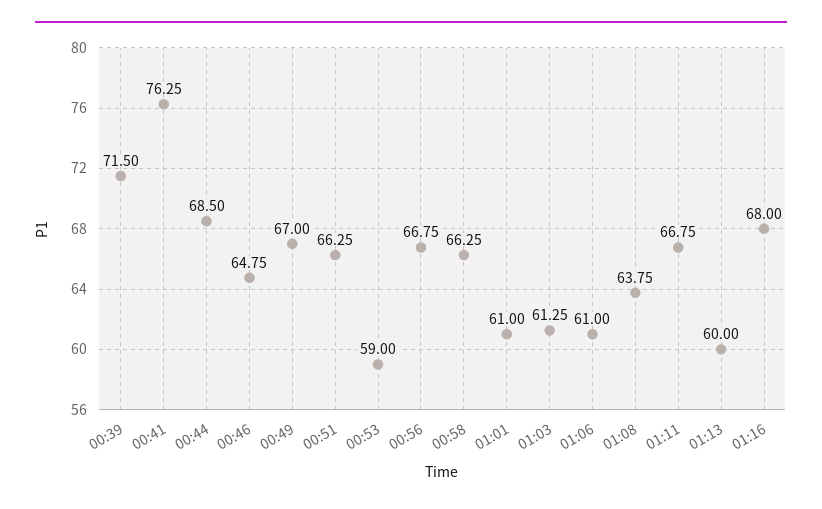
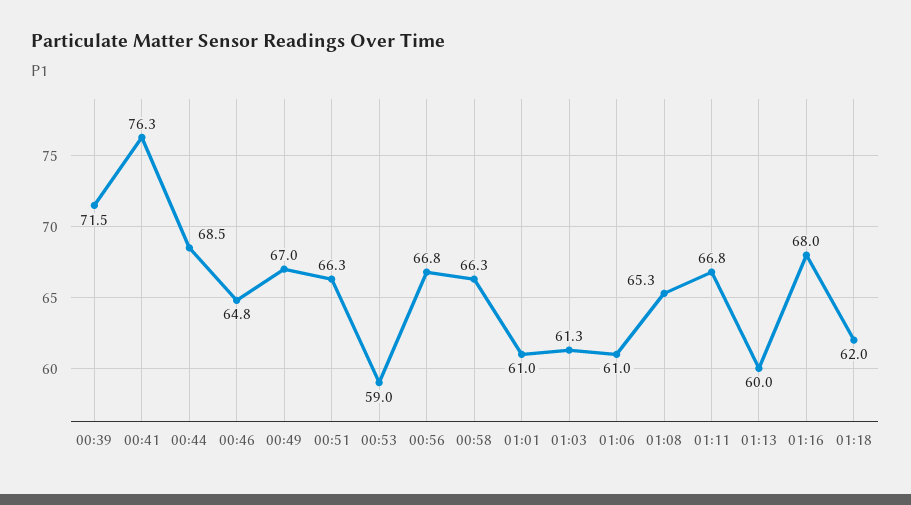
01:08: 63.75 -> 65.3
01:18: none -> 62

